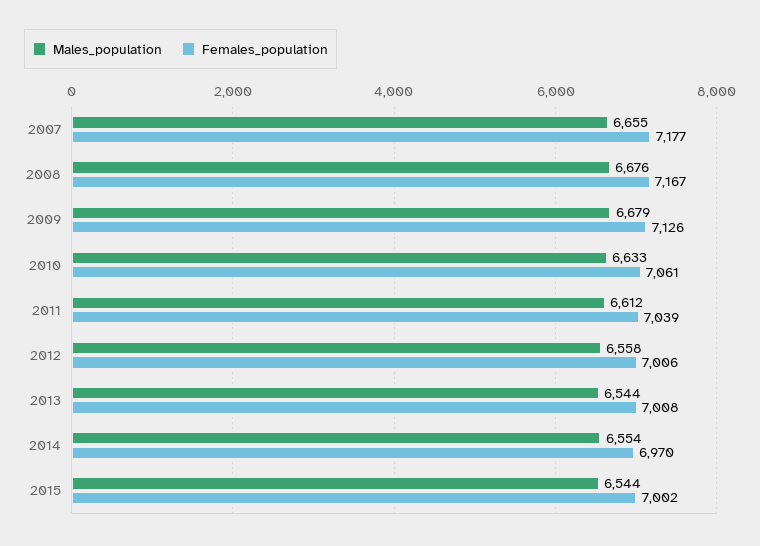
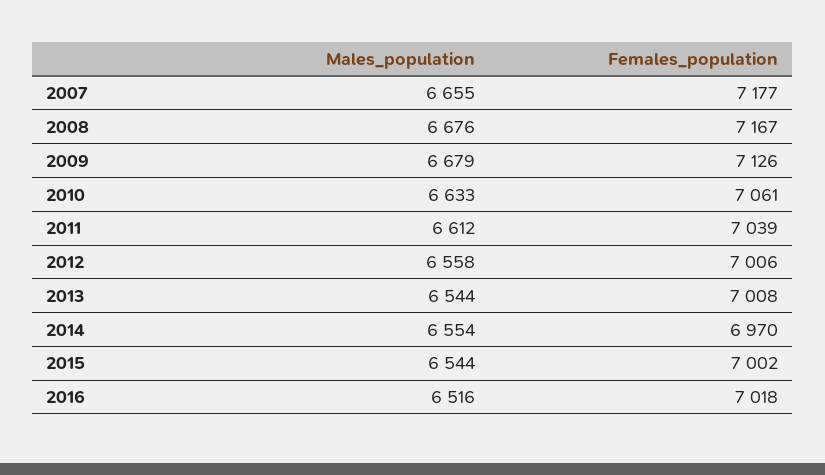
Males_population, 2016: none -> 6516
Females_population, 2016: none -> 7018

